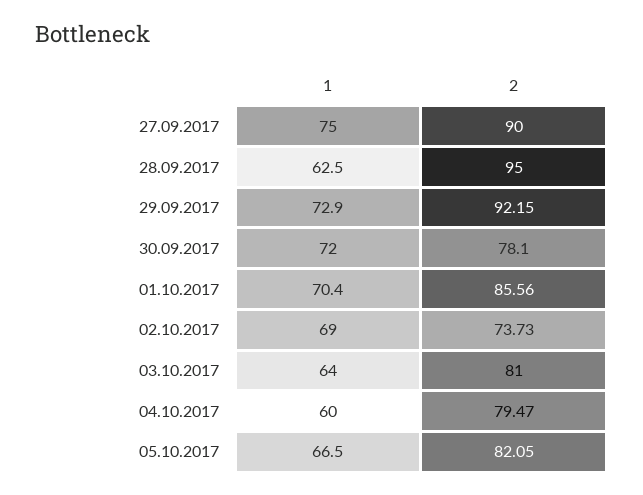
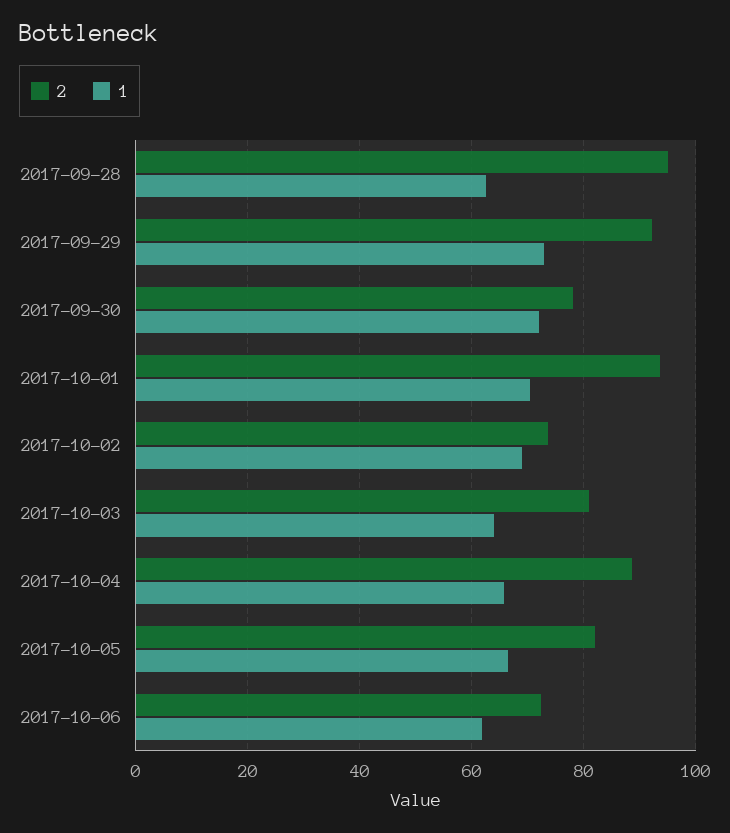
1, 27.09.2017: 75 -> none
2, 27.09.2017: 90 -> none
2, 01.10.2017: 85.56 -> 94
1, 04.10.2017: 60 -> 66
2, 04.10.2017: 79.47 -> 88
2, 2017-10-06: none -> 72
1, 2017-10-06: none -> 62

